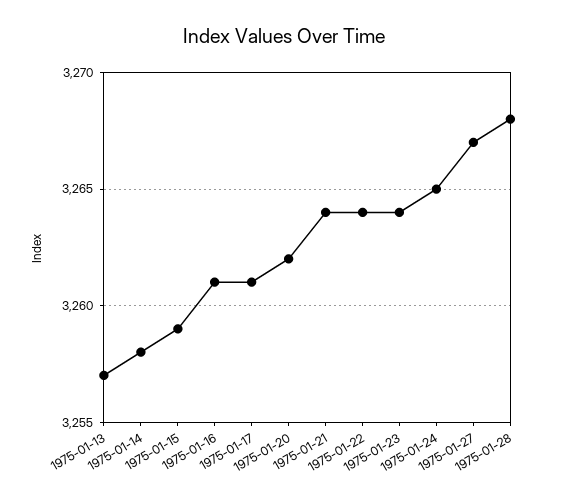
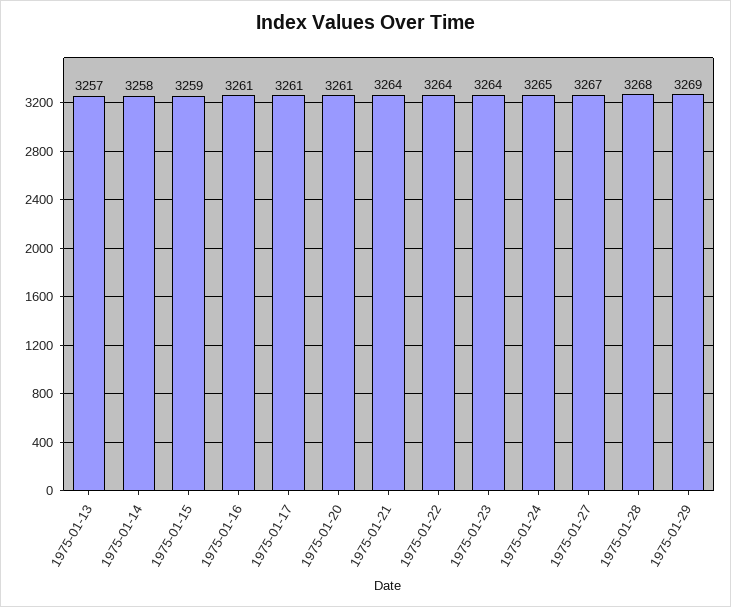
1975-01-20: 3262 -> 3261
1975-01-29: none -> 3269

